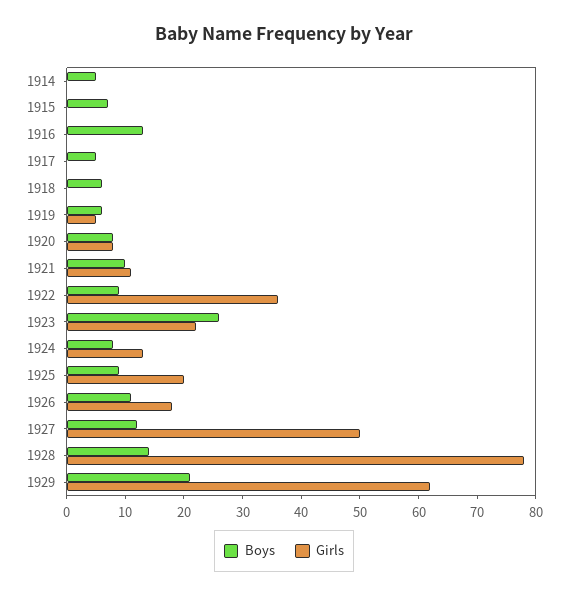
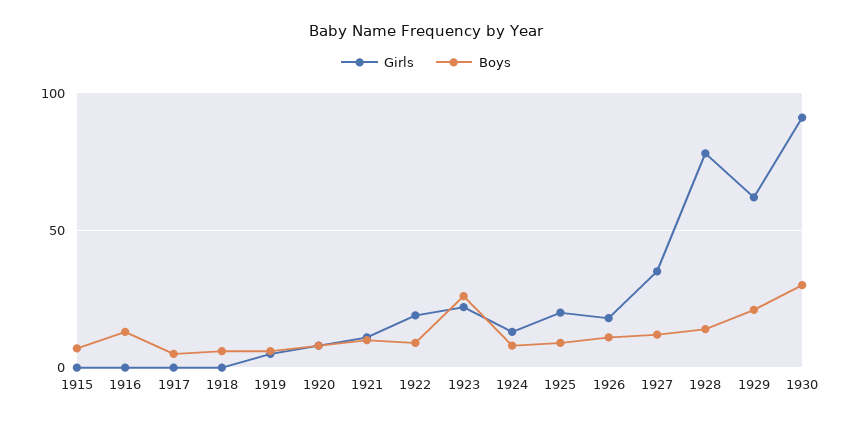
Boys, 1914: 5 -> none
Girls, 1914: 0 -> none
Girls, 1922: 35 -> 20
Girls, 1927: 50 -> 35
Girls, 1930: none -> 90
Boys, 1930: none -> 30

